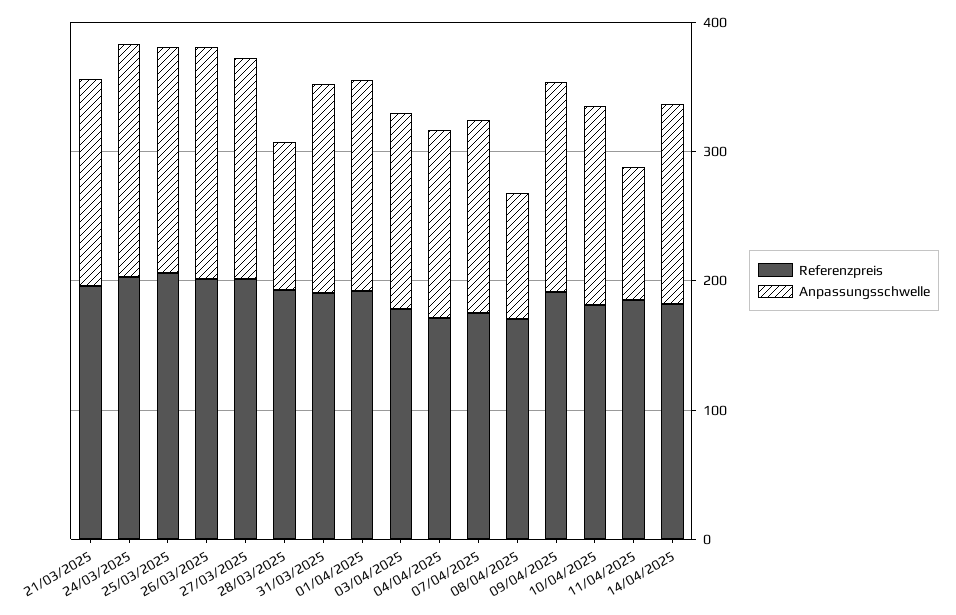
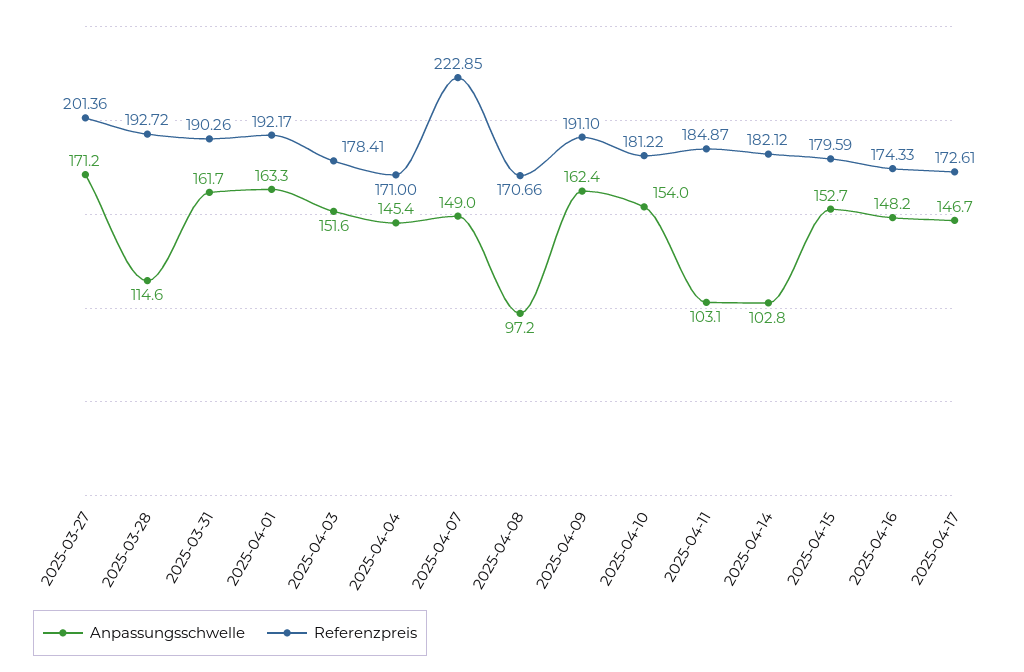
Referenzpreis, 21/03/2025: 200 -> none
Anpassungsschwelle, 21/03/2025: 160 -> none
Referenzpreis, 24/03/2025: 200 -> none
Anpassungsschwelle, 24/03/2025: 180 -> none
Referenzpreis, 25/03/2025: 200 -> none
Anpassungsschwelle, 25/03/2025: 180 -> none
Referenzpreis, 26/03/2025: 200 -> none
Anpassungsschwelle, 26/03/2025: 180 -> none
Referenzpreis, 07/04/2025: 180 -> 222.85
Anpassungsschwelle, 14/04/2025: 160 -> 102.8
Anpassungsschwelle, 2025-04-15: none -> 152.7
Referenzpreis, 2025-04-15: none -> 179.59
Anpassungsschwelle, 2025-04-16: none -> 148.2
Referenzpreis, 2025-04-16: none -> 174.33
Anpassungsschwelle, 2025-04-17: none -> 146.7
Referenzpreis, 2025-04-17: none -> 172.61

